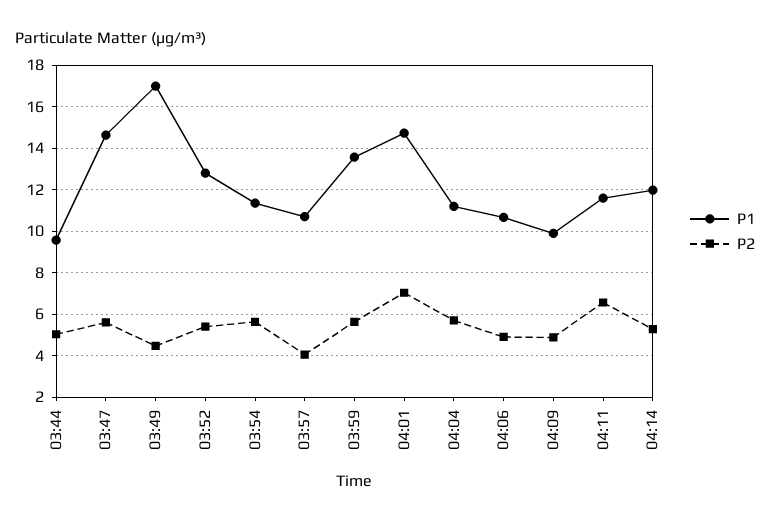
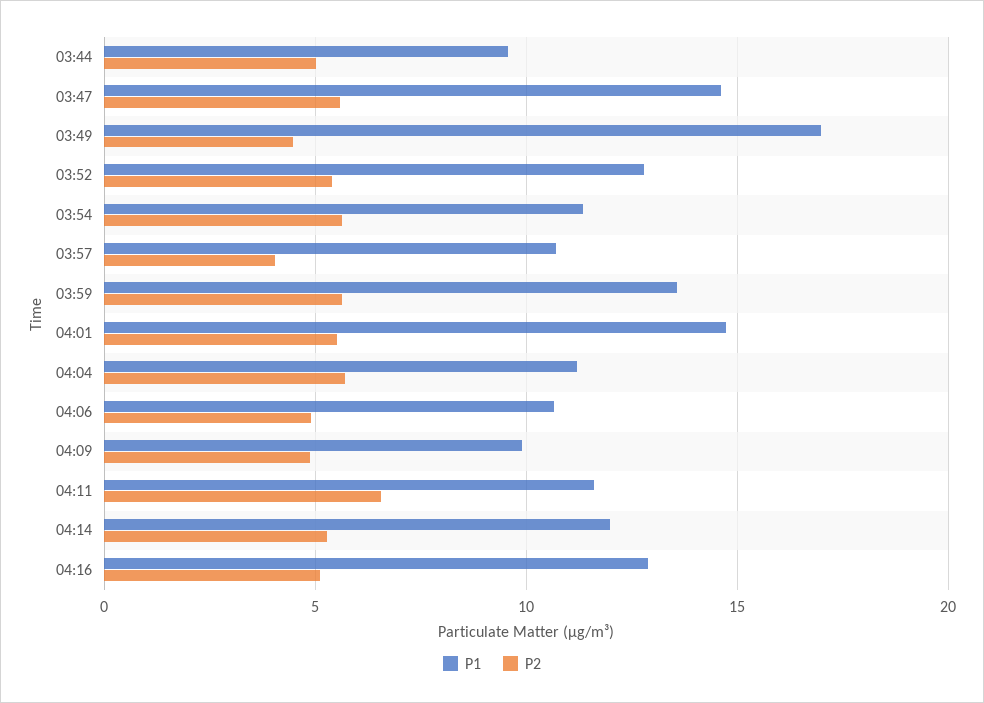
P2, 04:01: 7 -> 5.5
P1, 04:16: none -> 13
P2, 04:16: none -> 5

